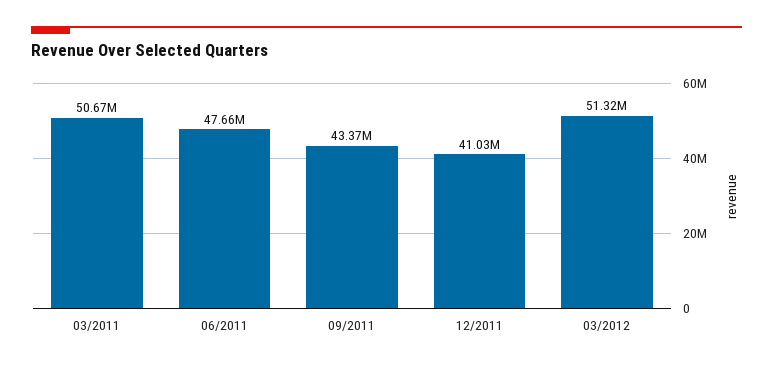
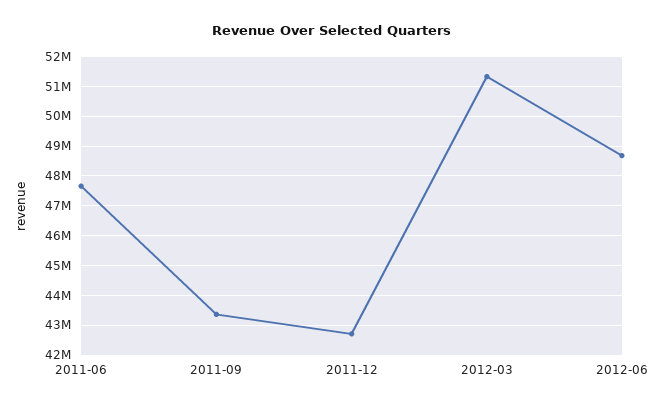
03/2011: 50670000 -> none
12/2011: 41030000 -> 42750000
2012-06: none -> 48750000

